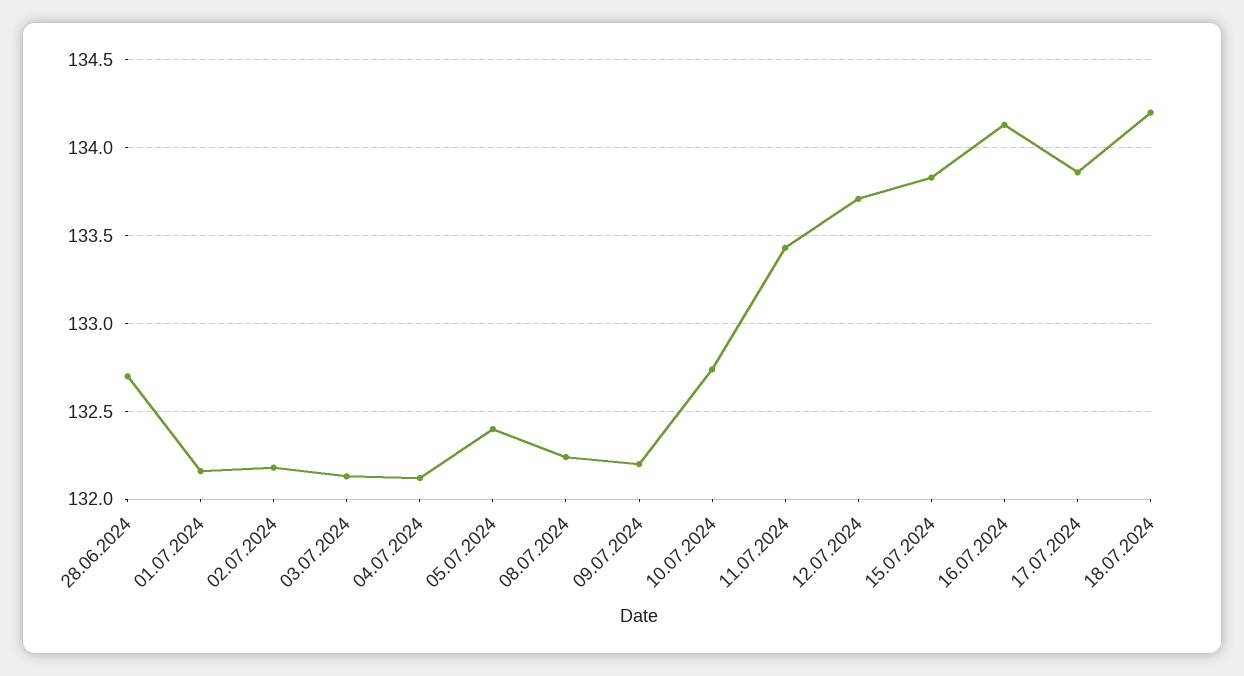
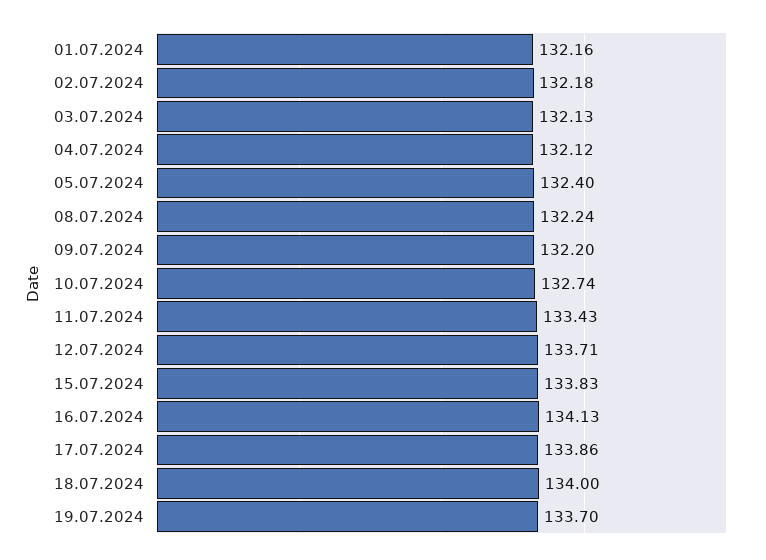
28.06.2024: 132.7 -> none
18.07.2024: 134.2 -> 134
19.07.2024: none -> 133.7

